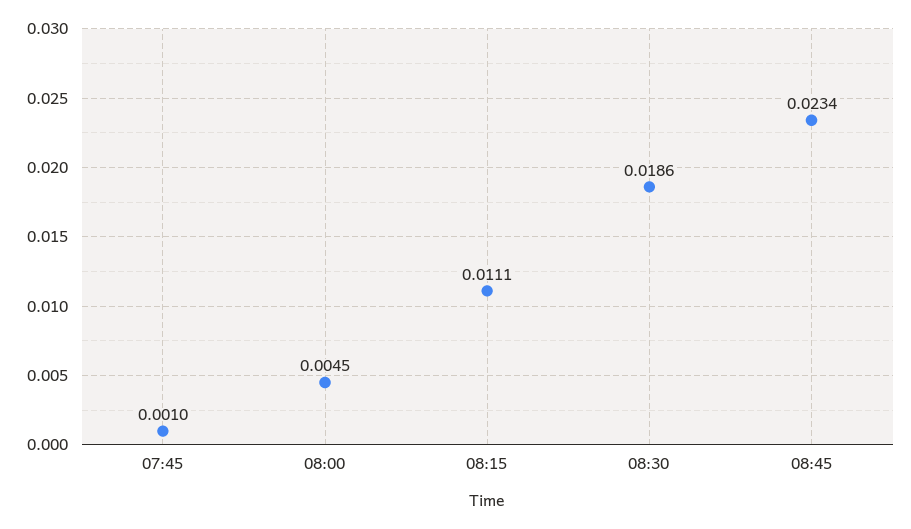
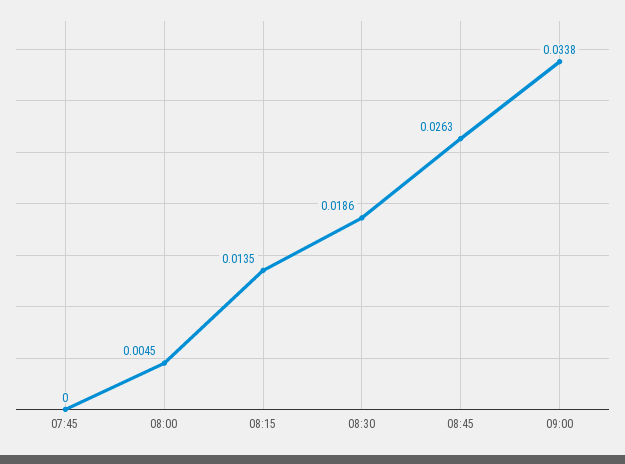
07:45: 0.001 -> 0
08:15: 0.0111 -> 0.0135
08:45: 0.0234 -> 0.0263
09:00: none -> 0.0338

